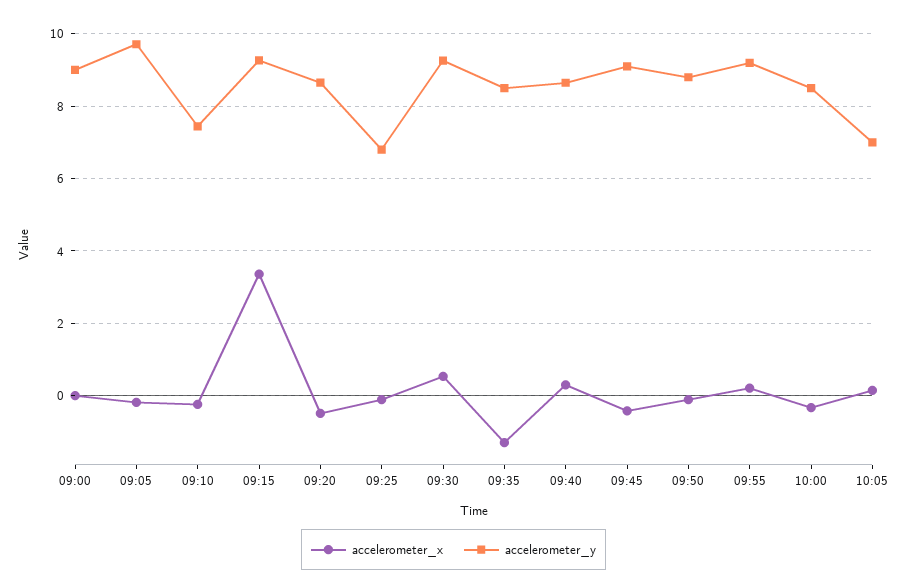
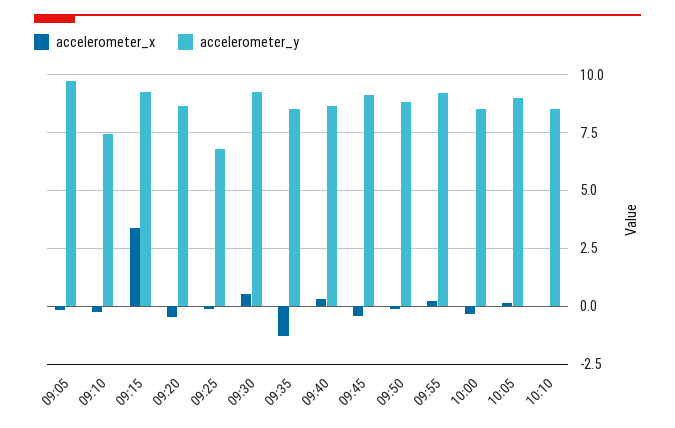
accelerometer_x, 09:00: 0 -> none
accelerometer_y, 09:00: 9 -> none
accelerometer_y, 10:05: 7 -> 9
accelerometer_x, 10:10: none -> 0
accelerometer_y, 10:10: none -> 8.5

